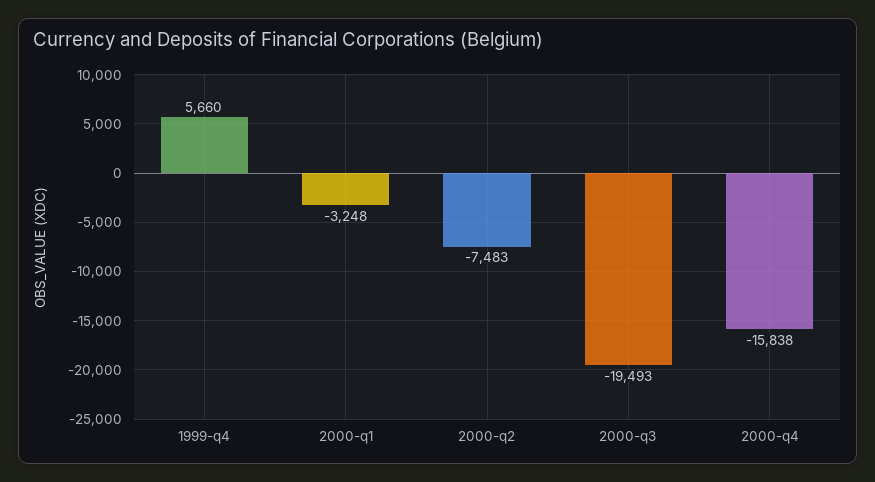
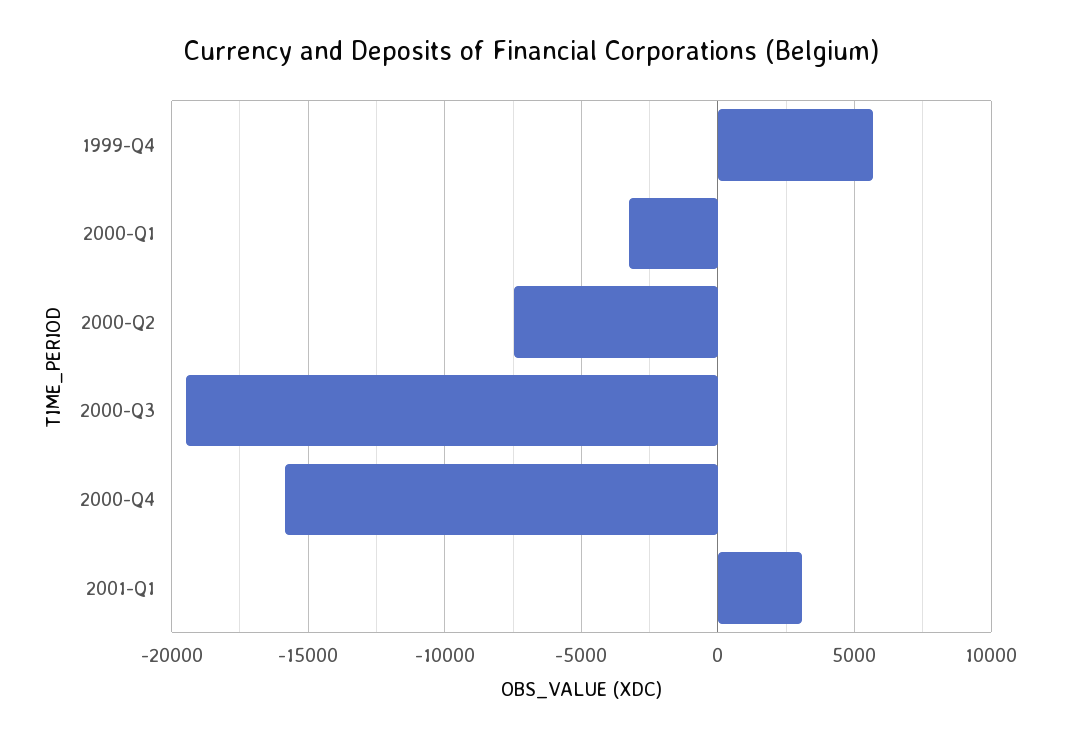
2001-Q1: none -> 3000

